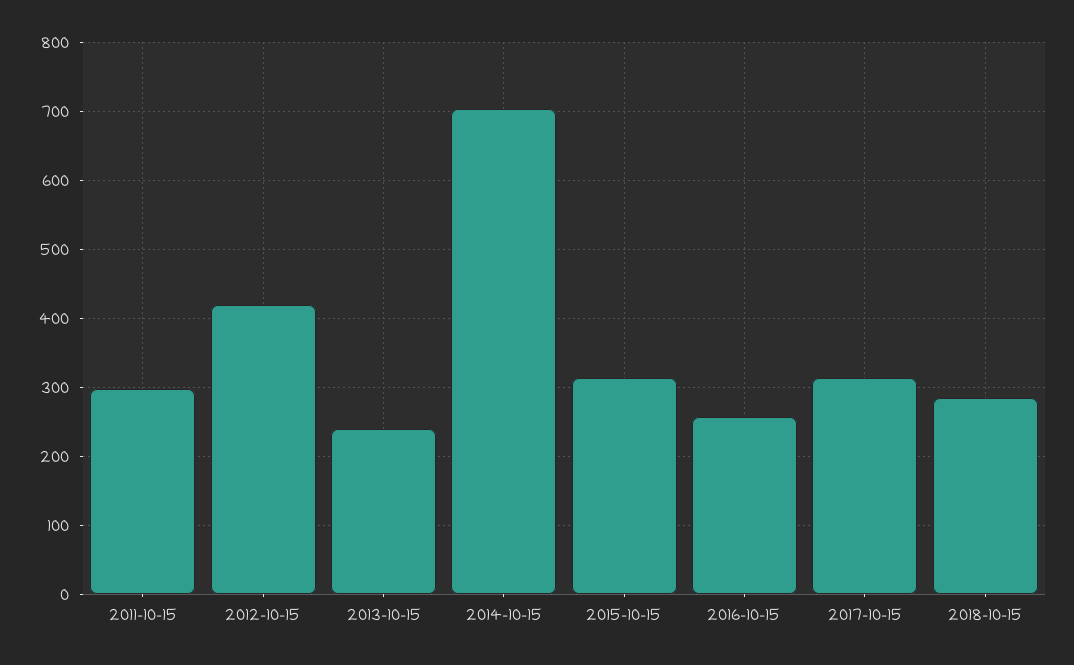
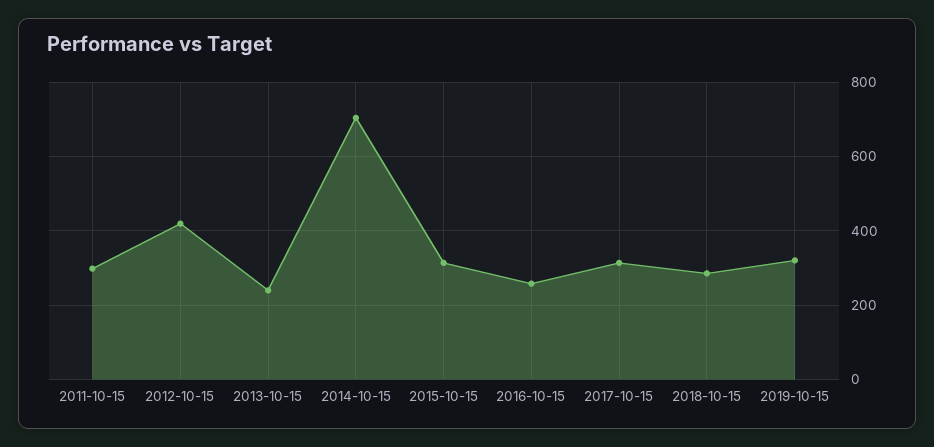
2019-10-15: none -> 320

